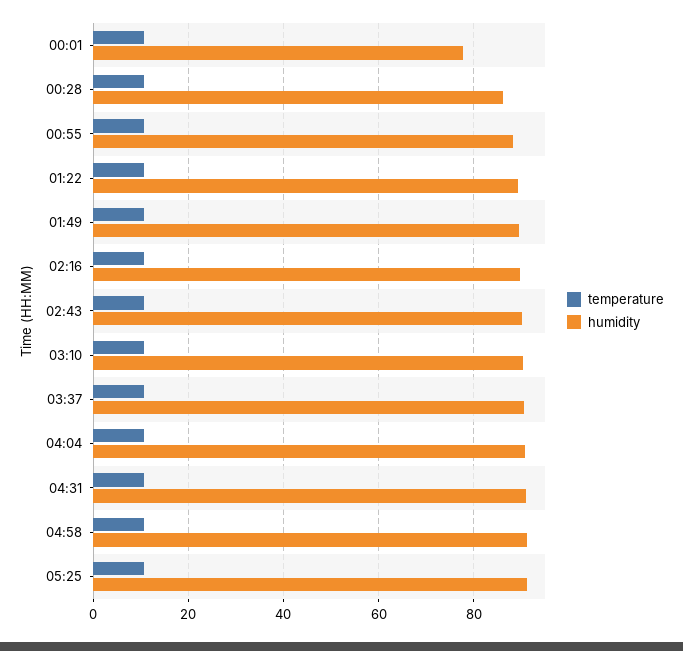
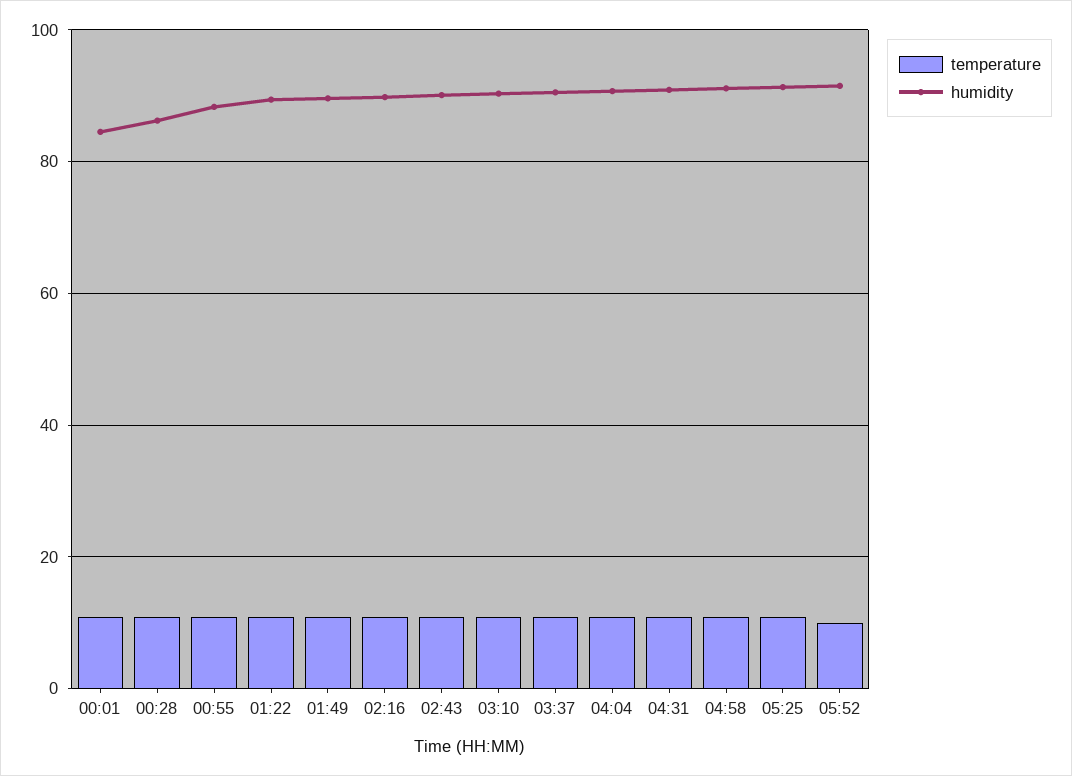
humidity, 00:01: 78 -> 84
temperature, 05:52: none -> 10
humidity, 05:52: none -> 92

